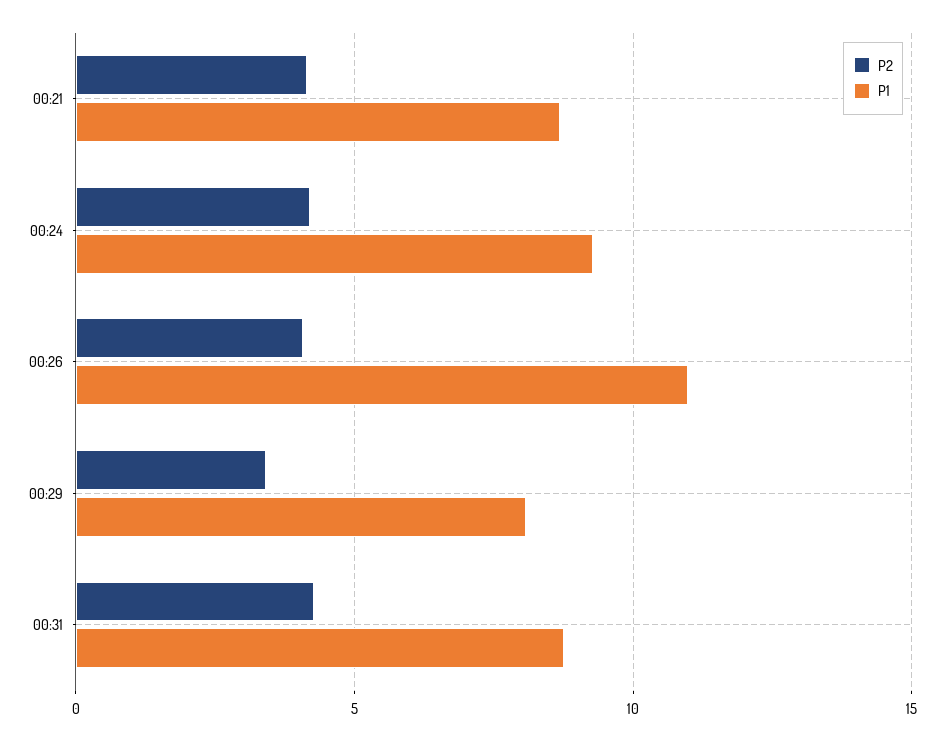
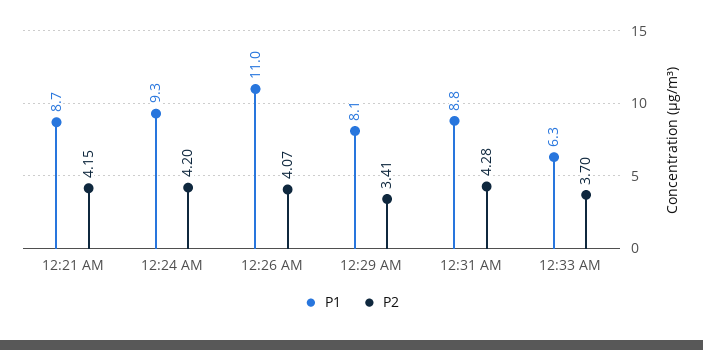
P1, 12:33 AM: none -> 6.3
P2, 12:33 AM: none -> 3.7

